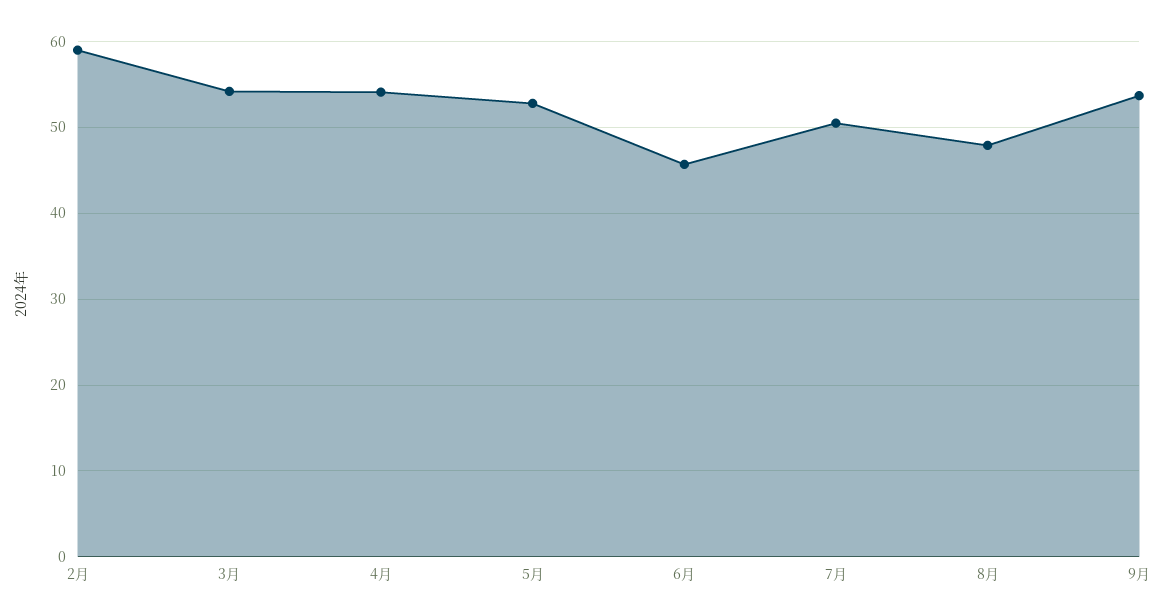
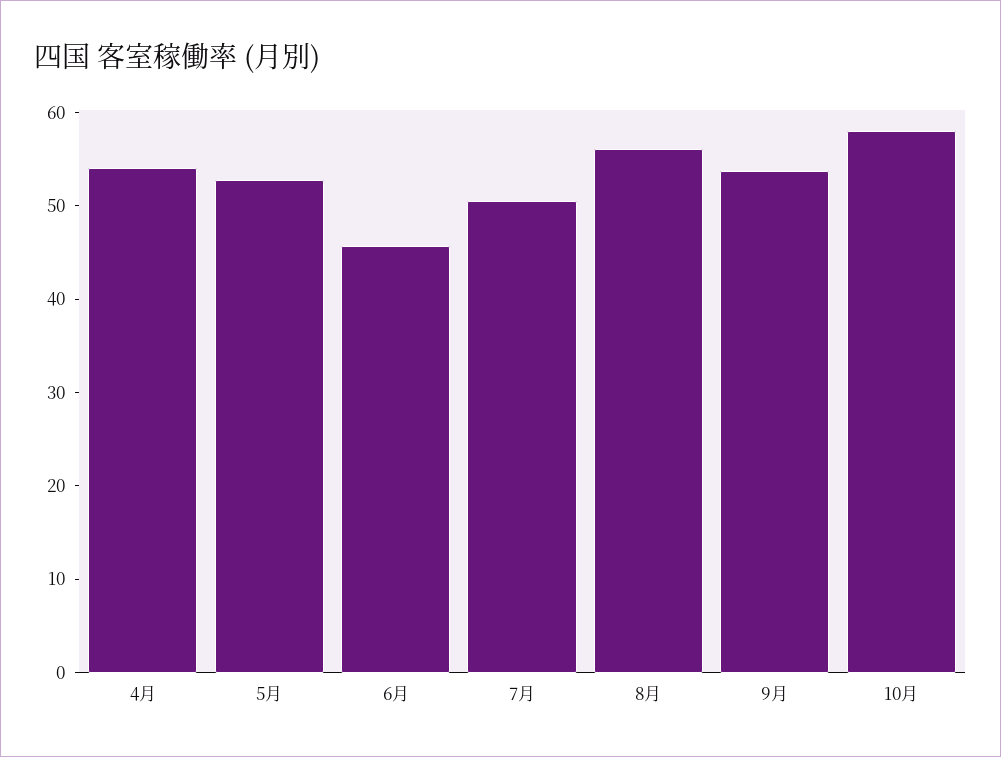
2月: 59 -> none
3月: 54 -> none
8月: 48 -> 56
10月: none -> 58

